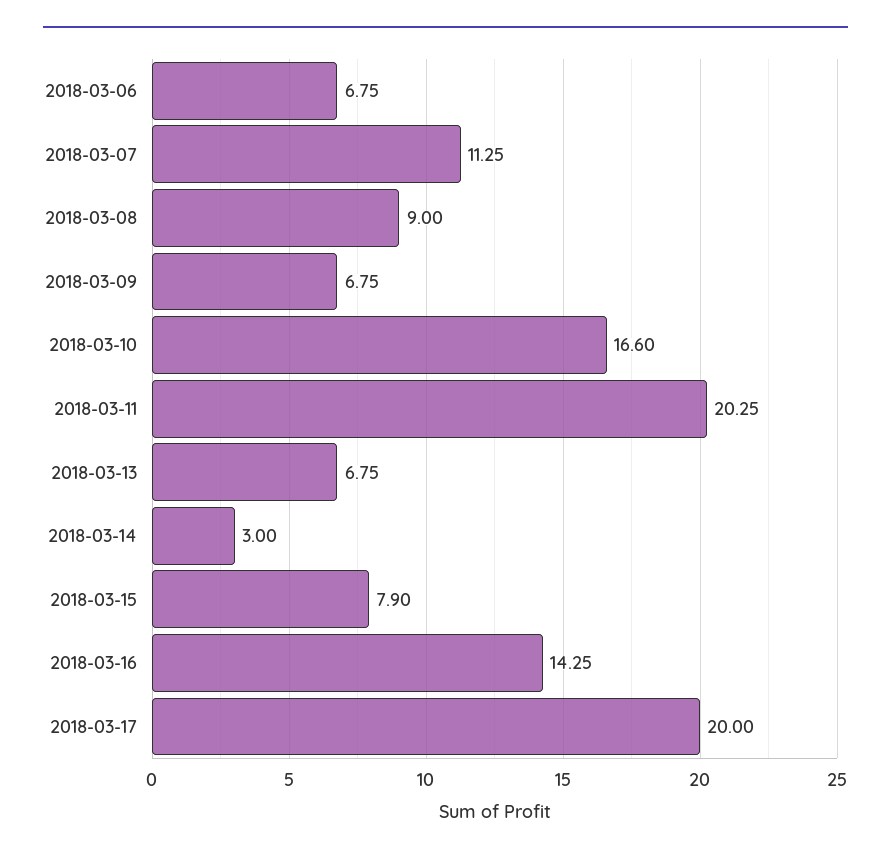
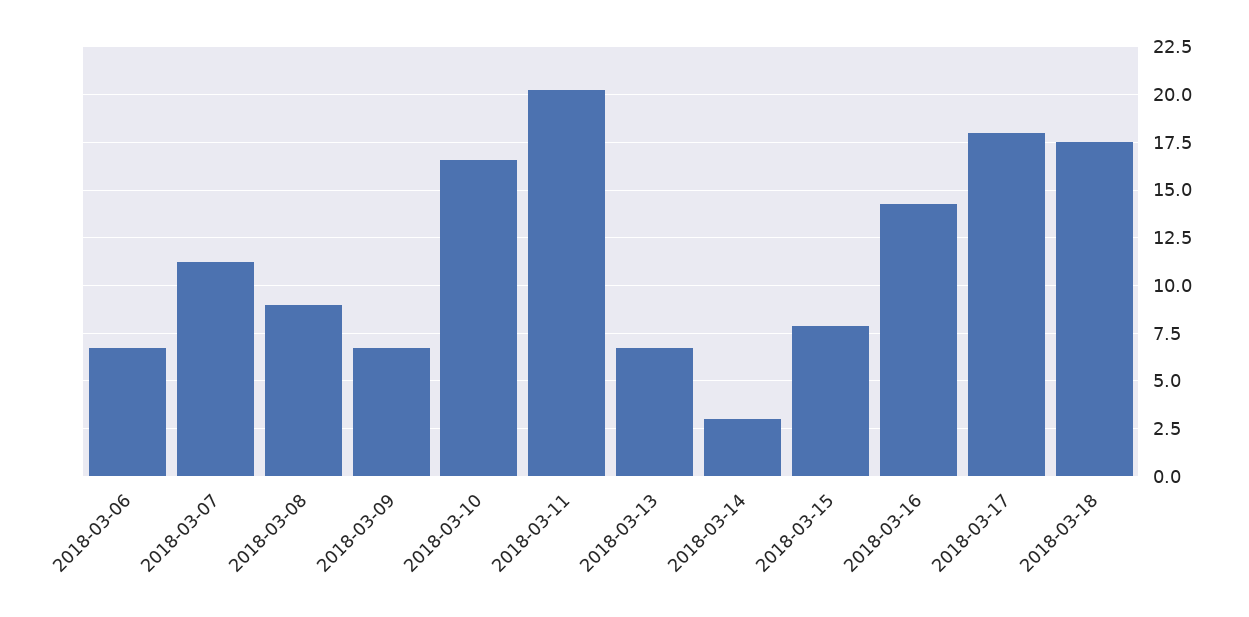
2018-03-17: 20 -> 18
2018-03-18: none -> 17.5

